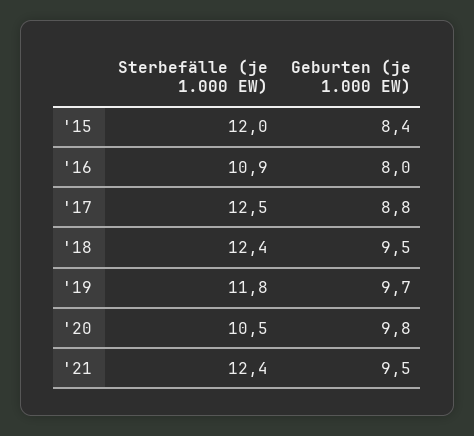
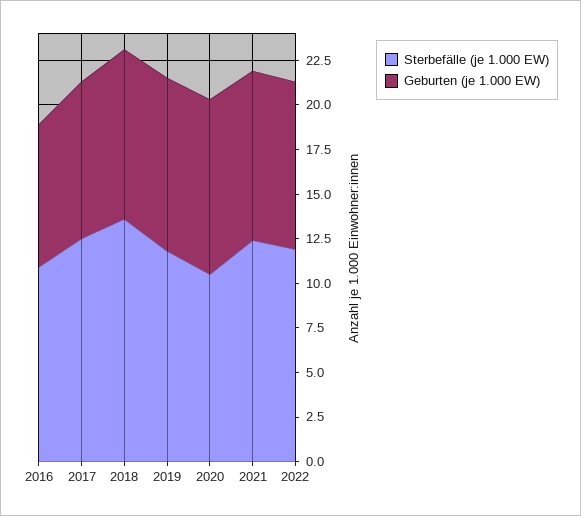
Sterbefälle (je 1.000 EW), '15: 12 -> none
Geburten (je 1.000 EW), '15: 8.4 -> none
Sterbefälle (je 1.000 EW), '18: 12.4 -> 13.5
Sterbefälle (je 1.000 EW), 2022: none -> 12
Geburten (je 1.000 EW), 2022: none -> 9.5

